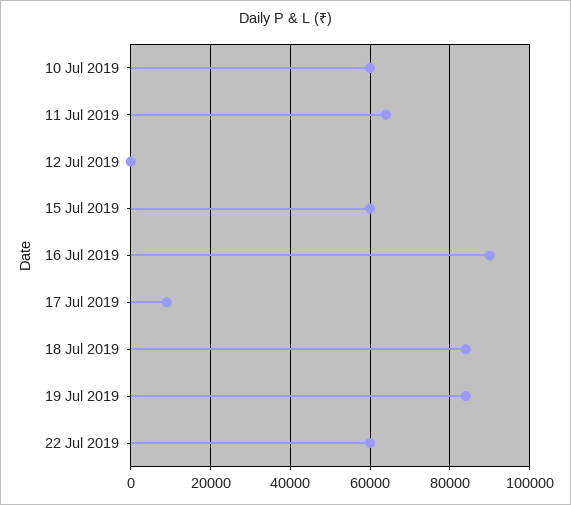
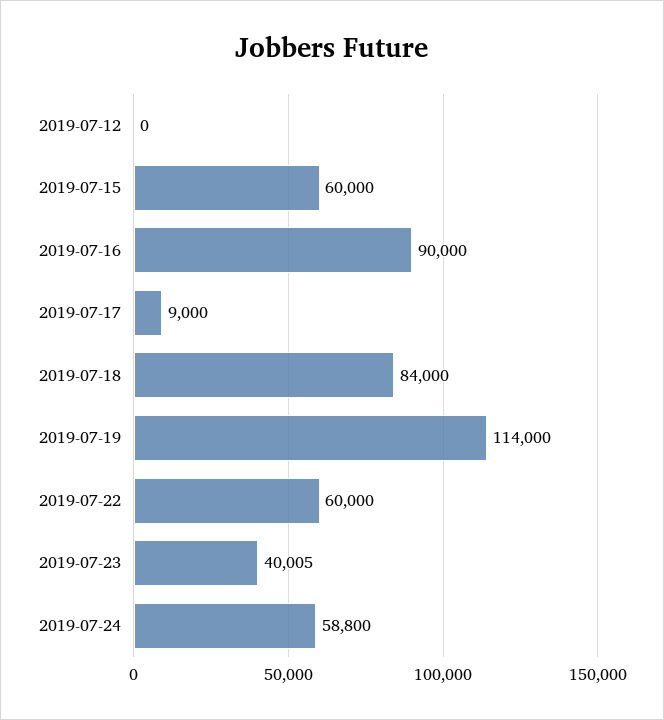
10 Jul 2019: 60000 -> none
11 Jul 2019: 64000 -> none
19 Jul 2019: 84000 -> 114000
2019-07-23: none -> 40005
2019-07-24: none -> 58800

